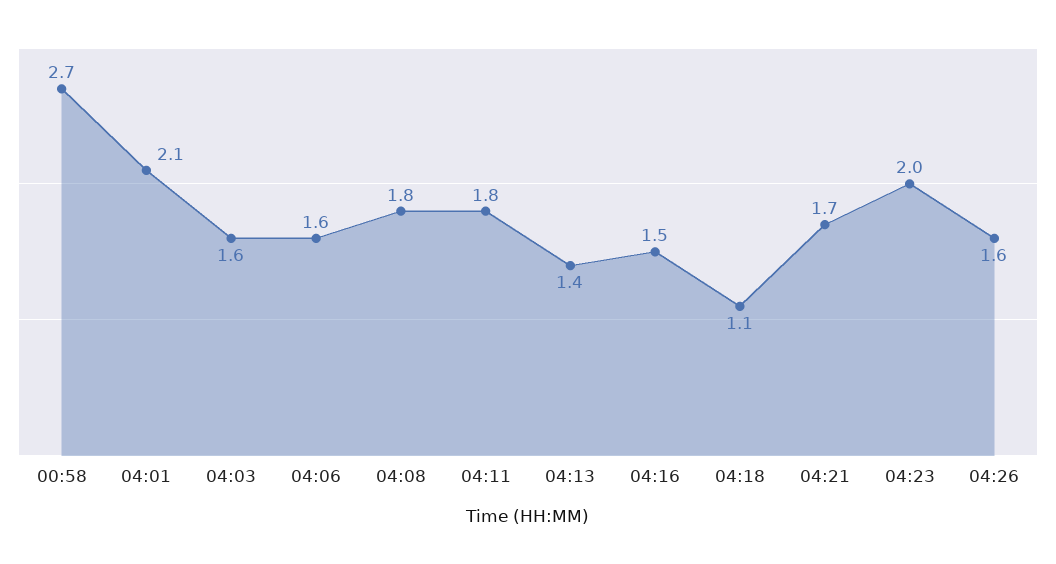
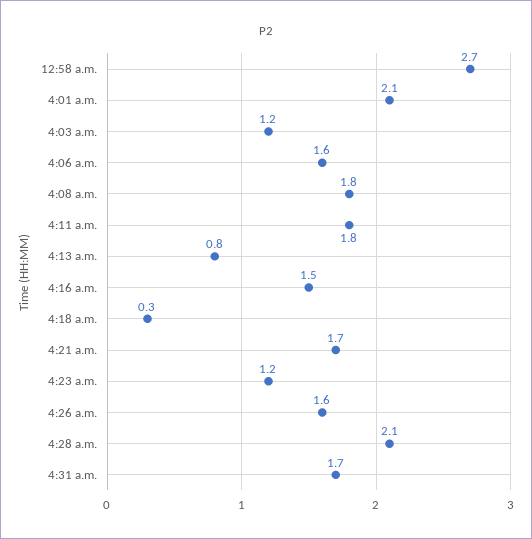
04:03: 1.6 -> 1.2
04:13: 1.4 -> 0.8
04:18: 1.1 -> 0.3
04:23: 2 -> 1.2
4:28 a.m.: none -> 2.1
4:31 a.m.: none -> 1.7

